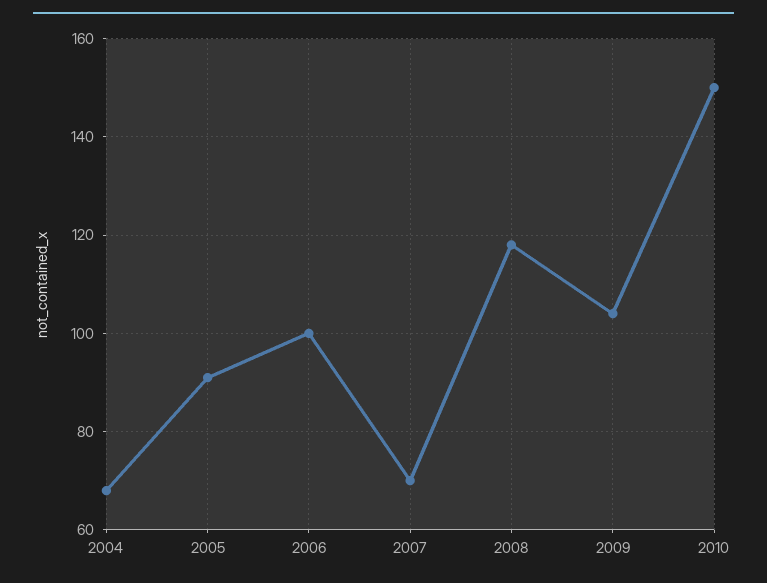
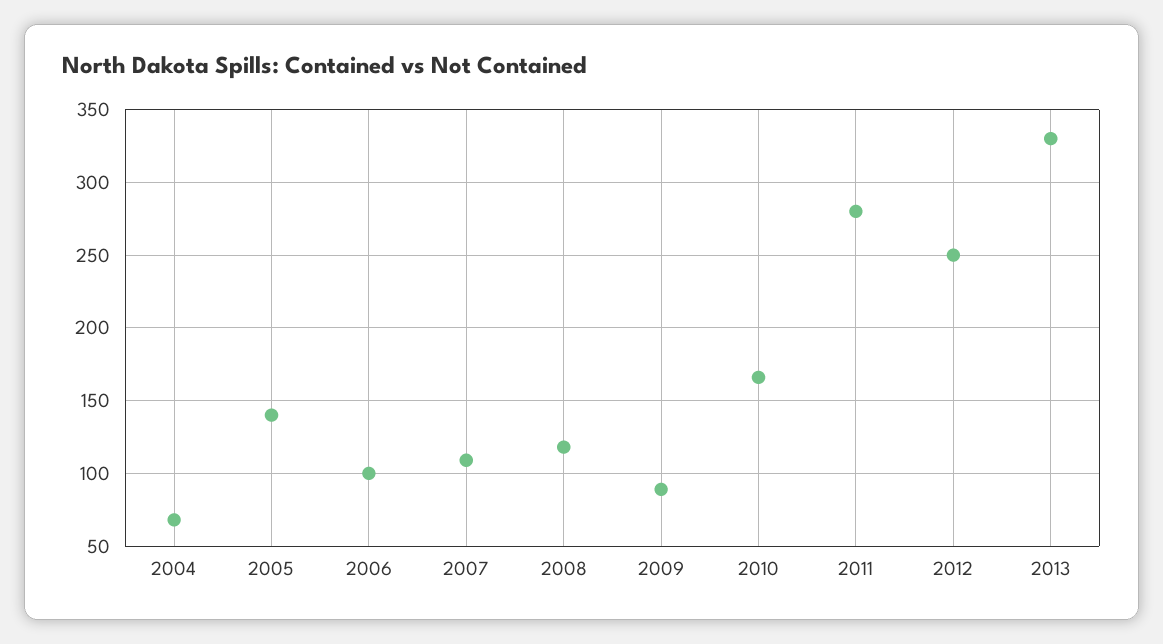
2005: 90 -> 140
2007: 70 -> 110
2009: 105 -> 90
2010: 150 -> 165
2011: none -> 280
2012: none -> 250
2013: none -> 330

